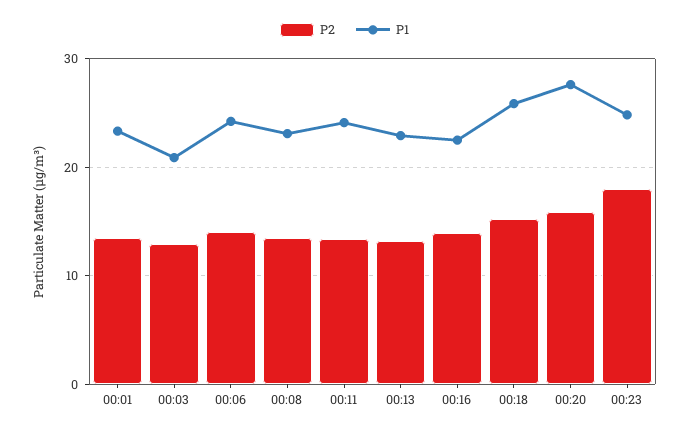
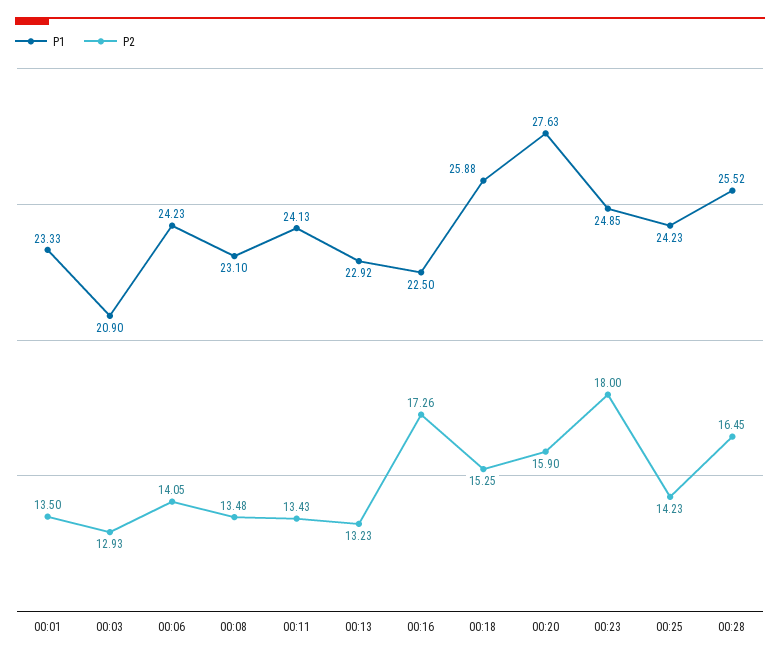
P2, 00:16: 14 -> 17.26
P1, 00:25: none -> 24.23
P2, 00:25: none -> 14.23
P1, 00:28: none -> 25.52
P2, 00:28: none -> 16.45

